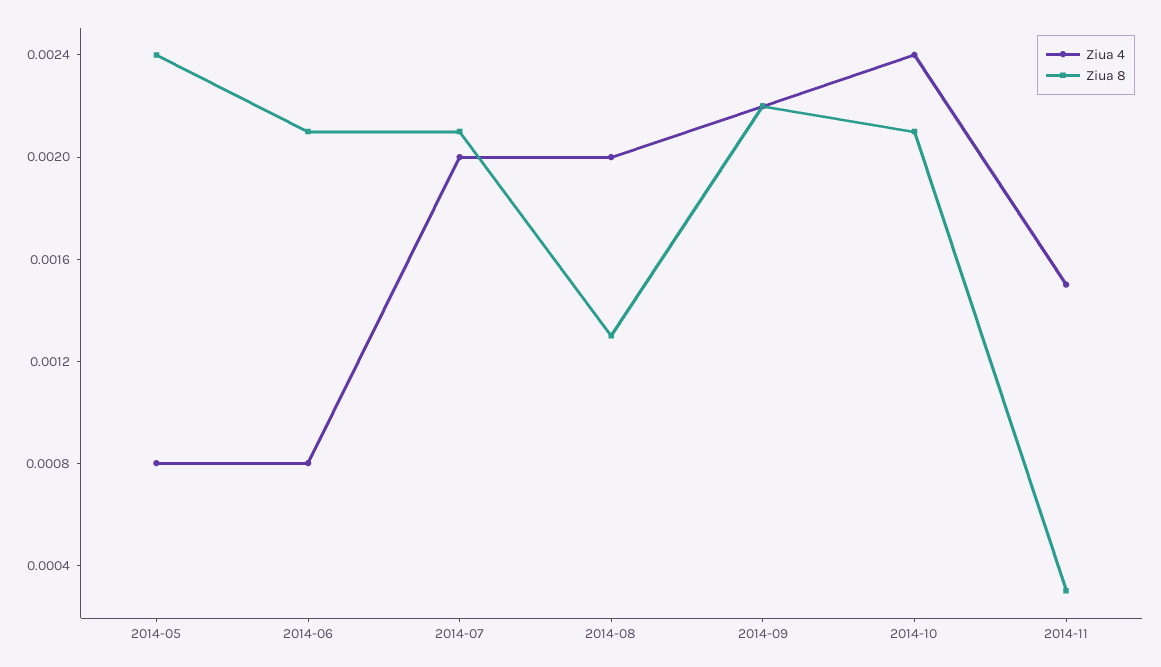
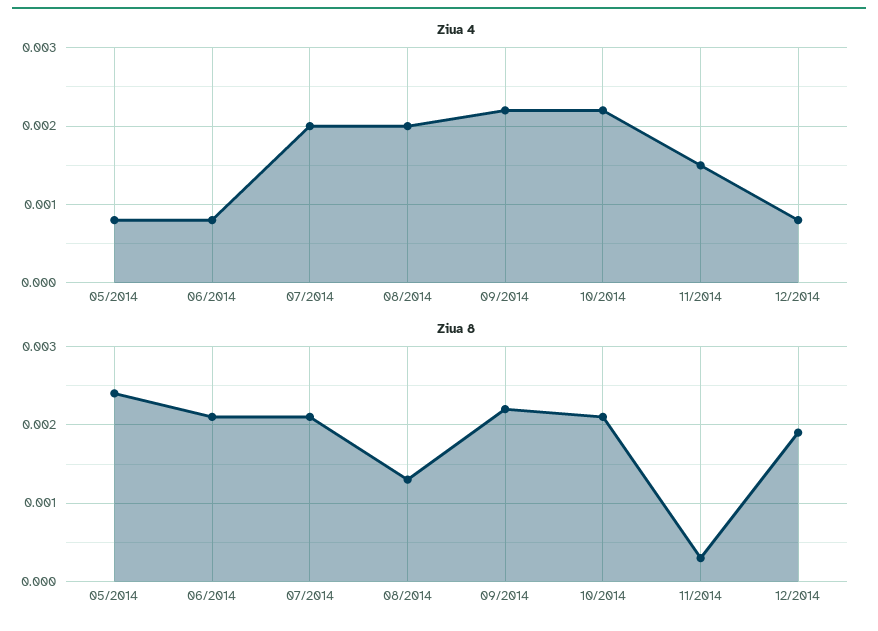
Ziua 4, 2014-10: 0.0024 -> 0.0022
Ziua 4, 12/2014: none -> 0.0008
Ziua 8, 12/2014: none -> 0.0019

